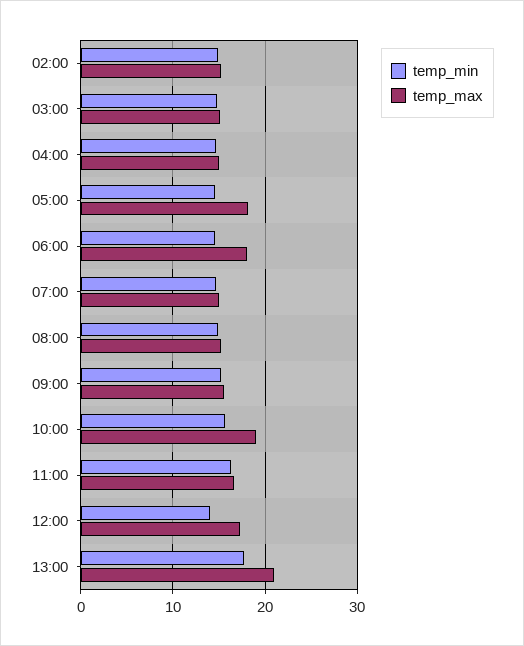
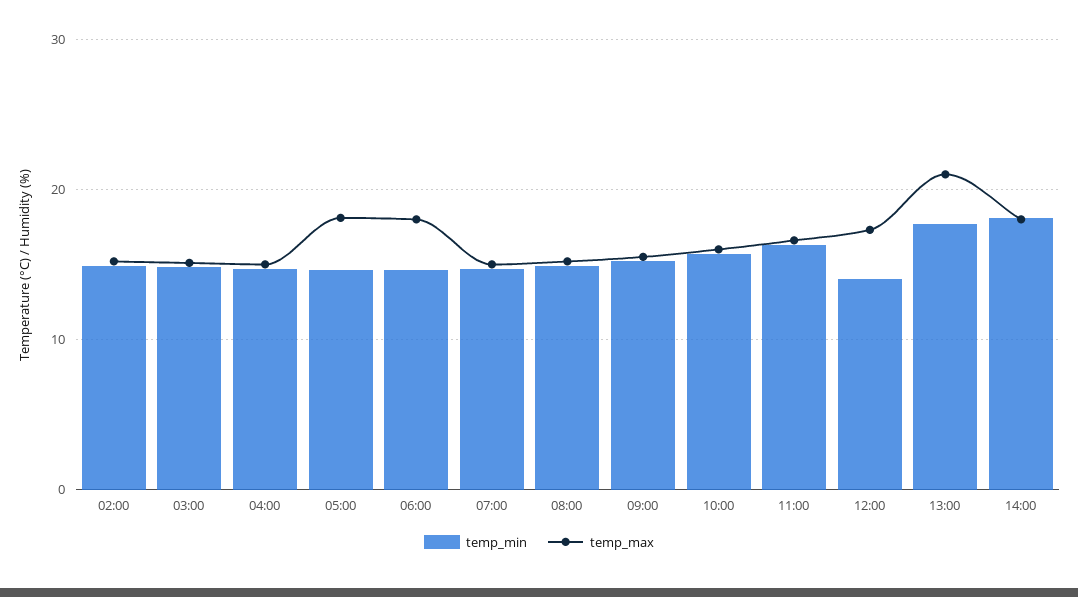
temp_max, 10:00: 19 -> 16
temp_min, 14:00: none -> 18
temp_max, 14:00: none -> 18

